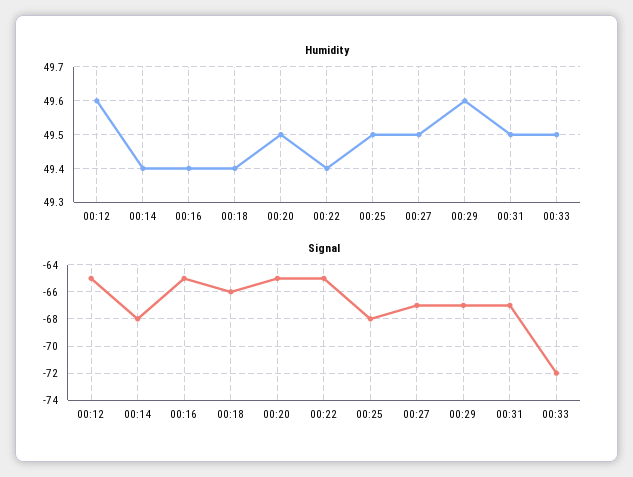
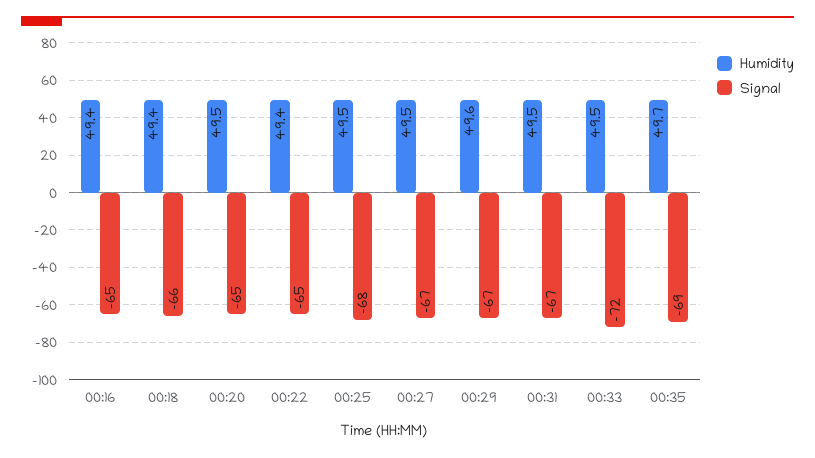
Humidity, 00:12: 49.6 -> none
Humidity, 00:14: 49.4 -> none
Signal, 00:12: -65 -> none
Signal, 00:14: -68 -> none
Humidity, 00:35: none -> 49.7
Signal, 00:35: none -> -69

